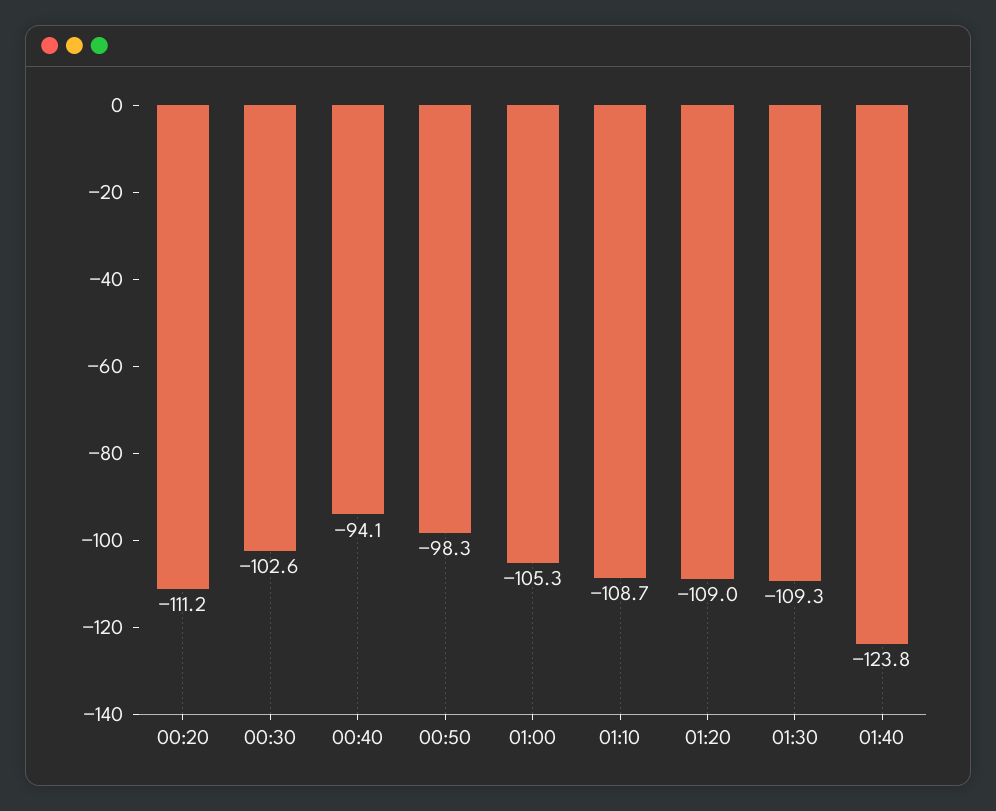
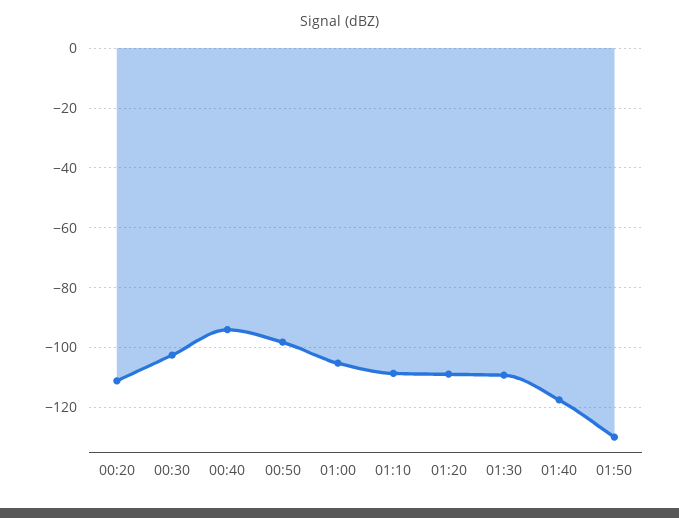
01:40: -123.8 -> -117.5
01:50: none -> -130

